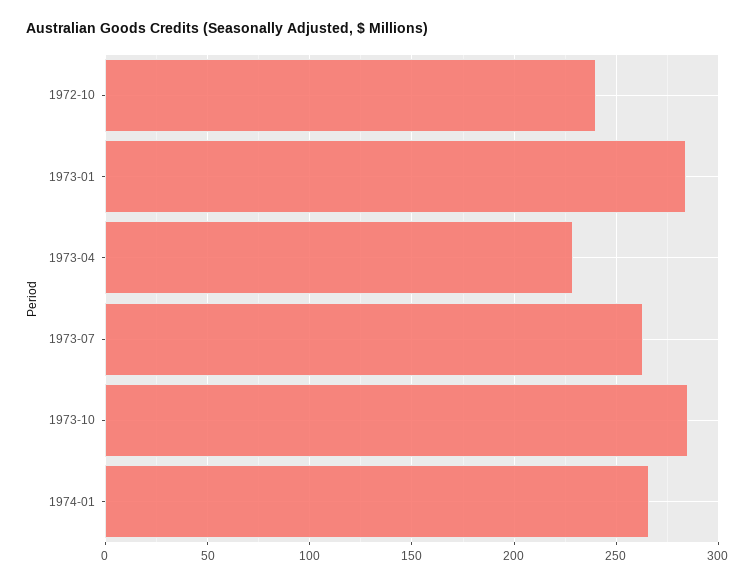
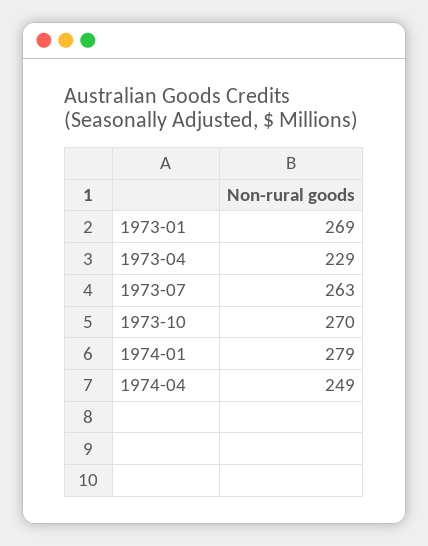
1972-10: 240 -> none
1973-01: 285 -> 269
1973-10: 285 -> 270
1974-01: 265 -> 279
1974-04: none -> 249

